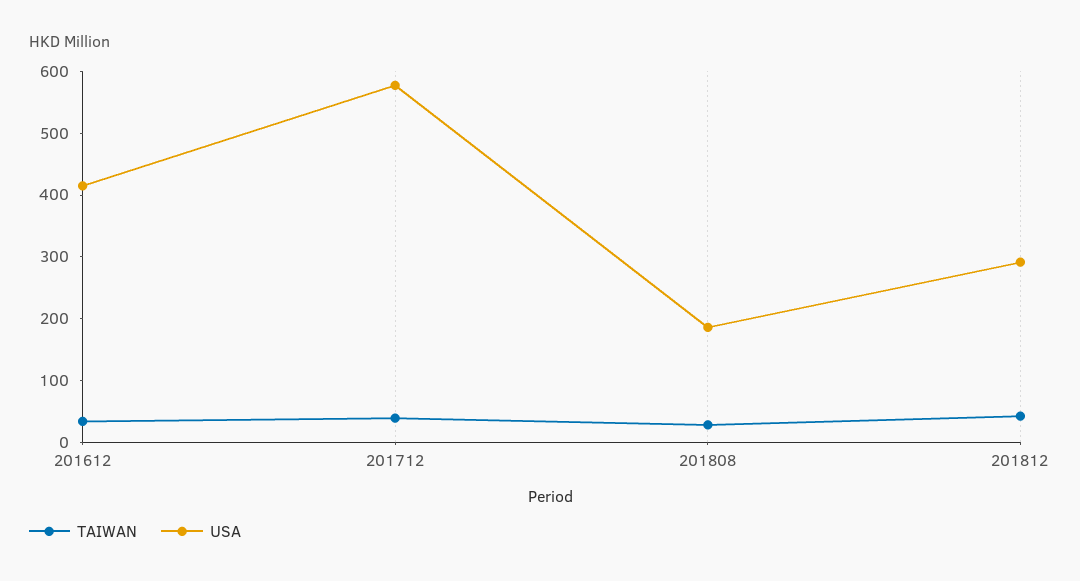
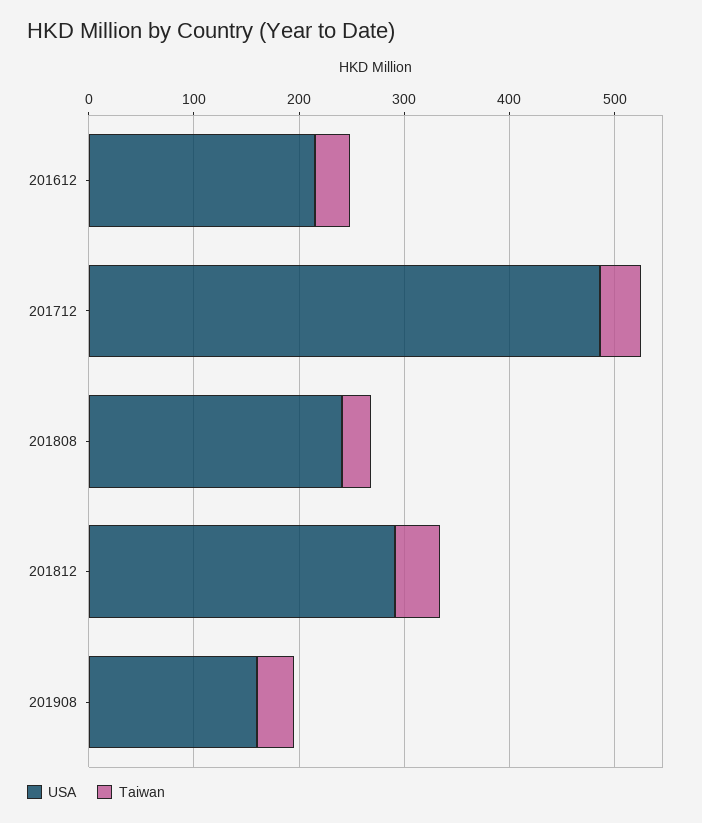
USA, 201612: 420 -> 220
USA, 201712: 580 -> 480
USA, 201808: 180 -> 240
USA, 201908: none -> 160
TAIWAN, 201908: none -> 40

